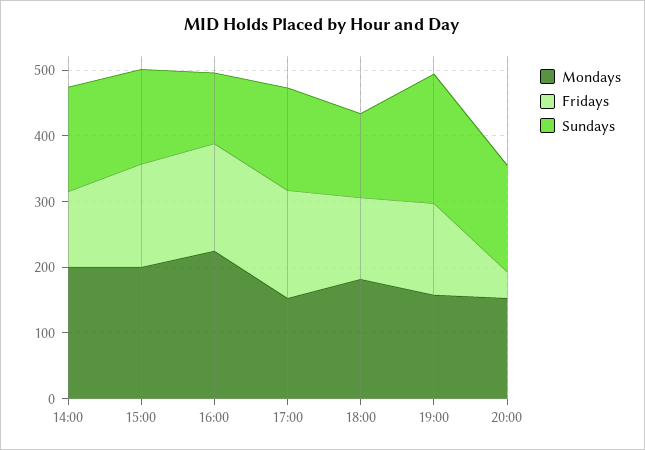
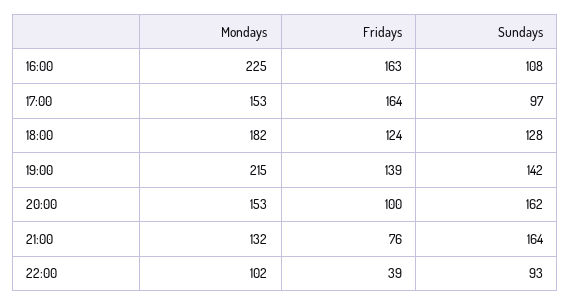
Mondays, 14:00: 200 -> none
Fridays, 14:00: 120 -> none
Sundays, 14:00: 160 -> none
Mondays, 15:00: 200 -> none
Fridays, 15:00: 160 -> none
Sundays, 15:00: 140 -> none
Sundays, 17:00: 160 -> 97
Mondays, 19:00: 160 -> 215
Sundays, 19:00: 200 -> 142
Fridays, 20:00: 40 -> 100
Mondays, 21:00: none -> 132
Fridays, 21:00: none -> 76
Sundays, 21:00: none -> 164
Mondays, 22:00: none -> 102
Fridays, 22:00: none -> 39
Sundays, 22:00: none -> 93

